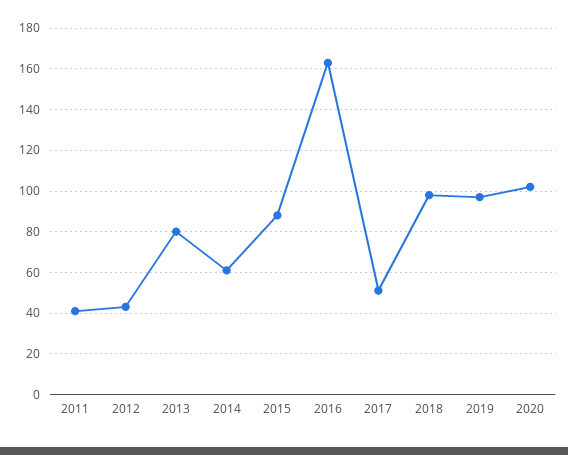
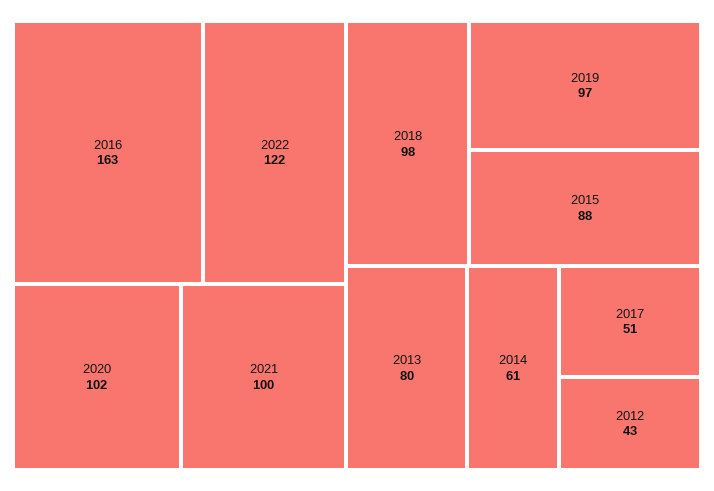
2011: 40 -> none
2022: none -> 122
2021: none -> 100

